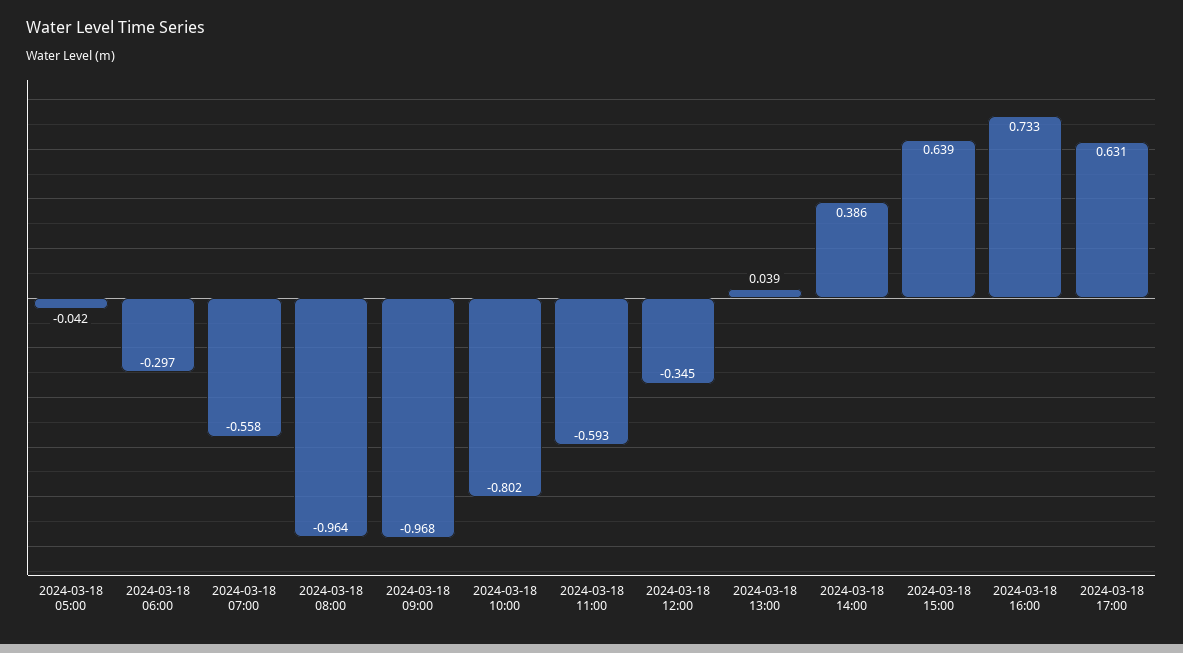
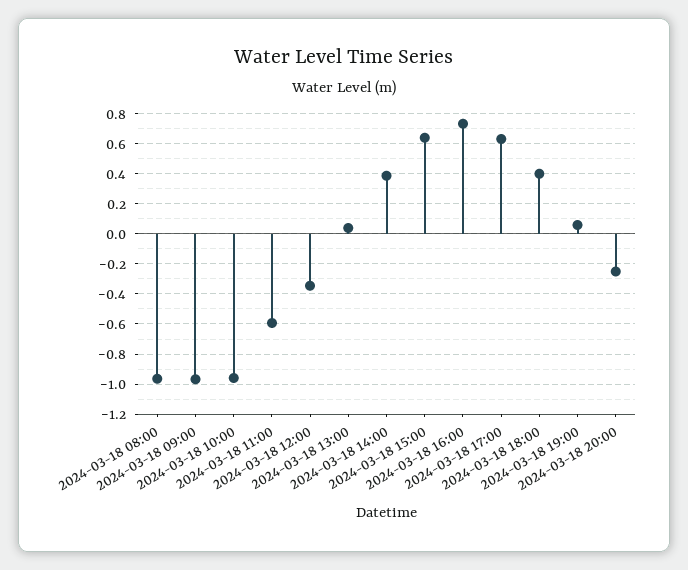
2024-03-18 05:00: -0.042 -> none
2024-03-18 06:00: -0.297 -> none
2024-03-18 07:00: -0.558 -> none
2024-03-18 10:00: -0.802 -> -0.95
2024-03-18 18:00: none -> 0.4
2024-03-18 19:00: none -> 0.05
2024-03-18 20:00: none -> -0.25

